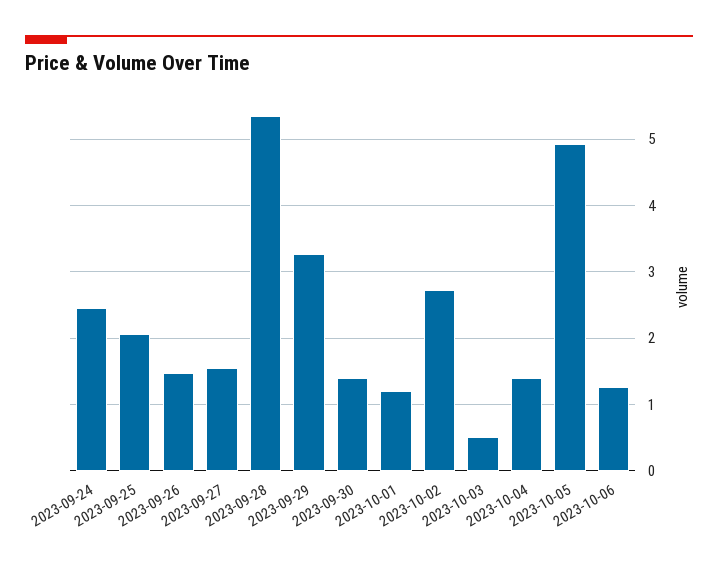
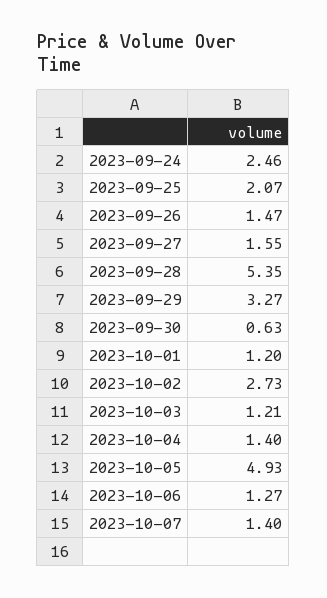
2023-09-30: 1.4 -> 0.63
2023-10-03: 0.5 -> 1.21
2023-10-07: none -> 1.4

